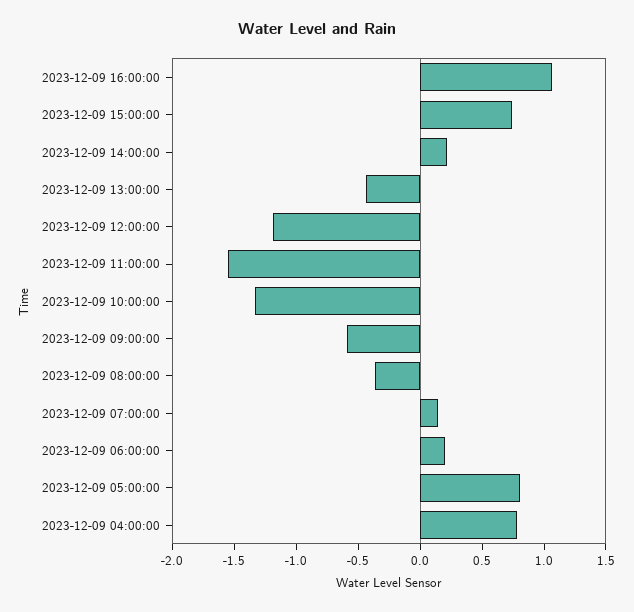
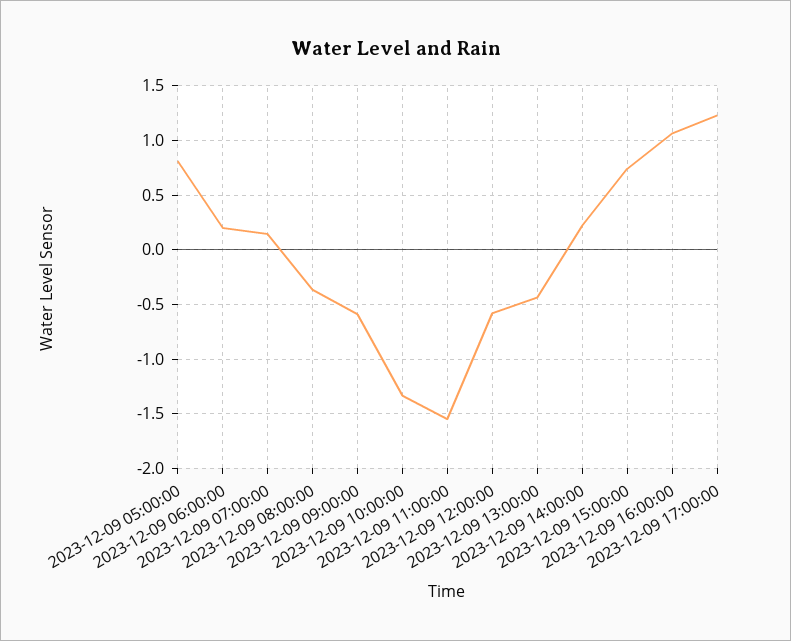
2023-12-09 12:00:00: -1.2 -> -0.6
2023-12-09 04:00:00: 0.8 -> none
2023-12-09 17:00:00: none -> 1.2

